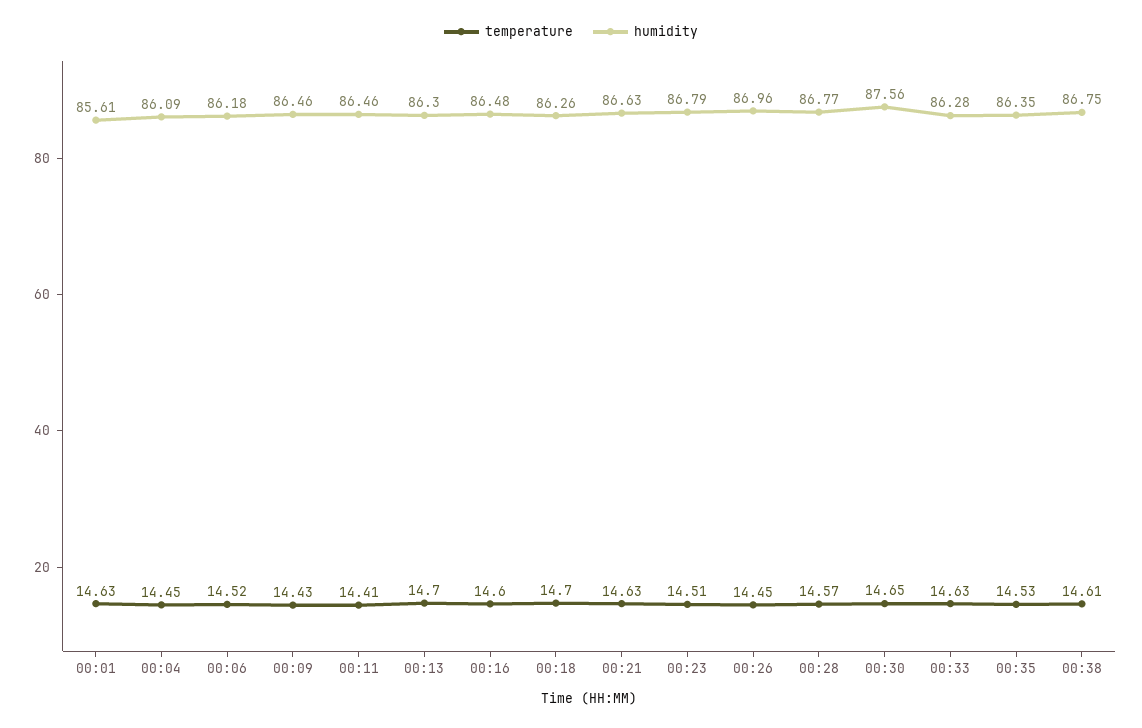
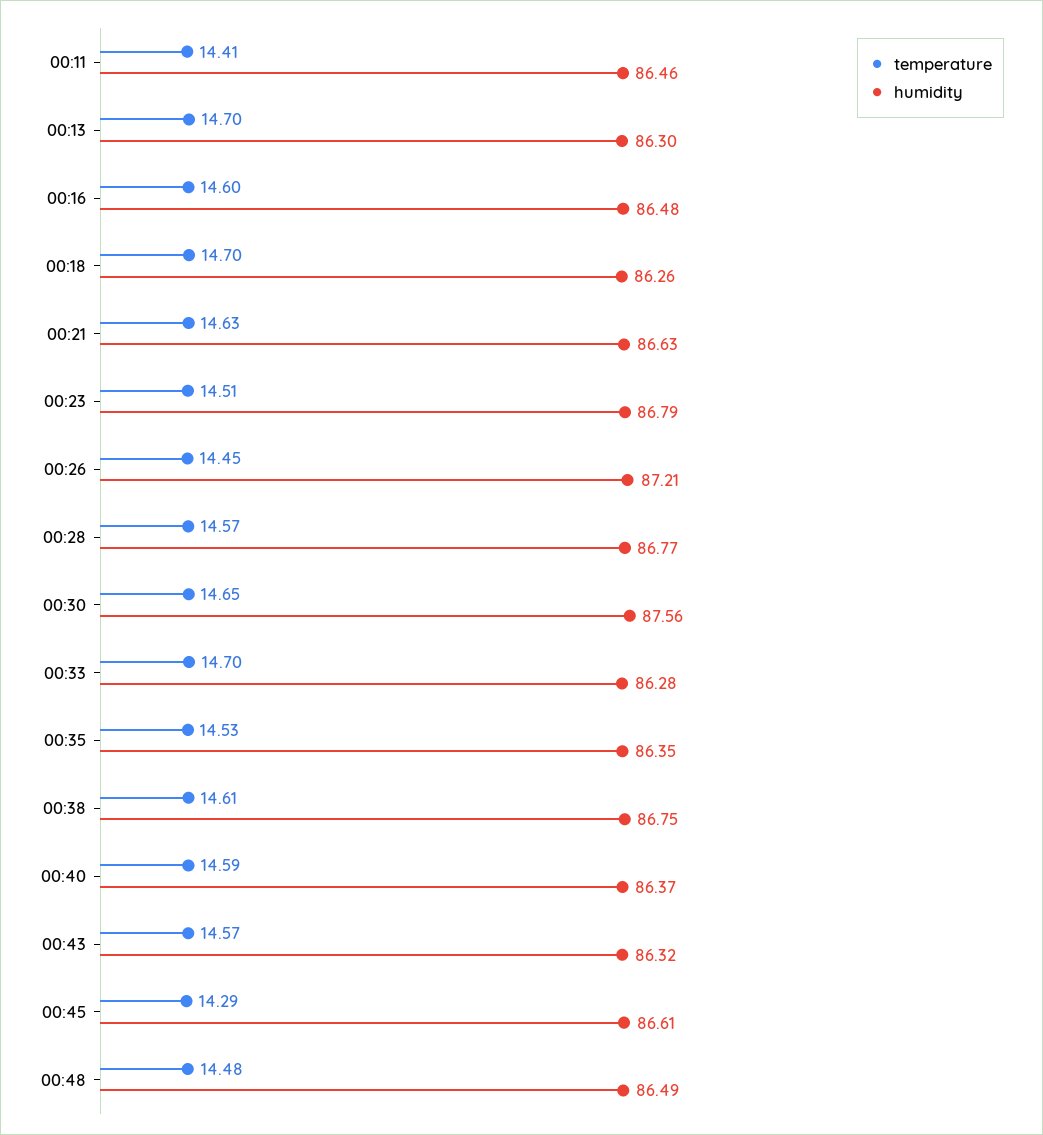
temperature, 00:01: 14.63 -> none
humidity, 00:01: 85.61 -> none
temperature, 00:04: 14.45 -> none
humidity, 00:04: 86.09 -> none
temperature, 00:06: 14.52 -> none
humidity, 00:06: 86.18 -> none
temperature, 00:09: 14.43 -> none
humidity, 00:09: 86.46 -> none
humidity, 00:26: 86.96 -> 87.21
temperature, 00:33: 14.63 -> 14.7
temperature, 00:40: none -> 14.59
humidity, 00:40: none -> 86.37
temperature, 00:43: none -> 14.57
humidity, 00:43: none -> 86.32
temperature, 00:45: none -> 14.29
humidity, 00:45: none -> 86.61
temperature, 00:48: none -> 14.48
humidity, 00:48: none -> 86.49

